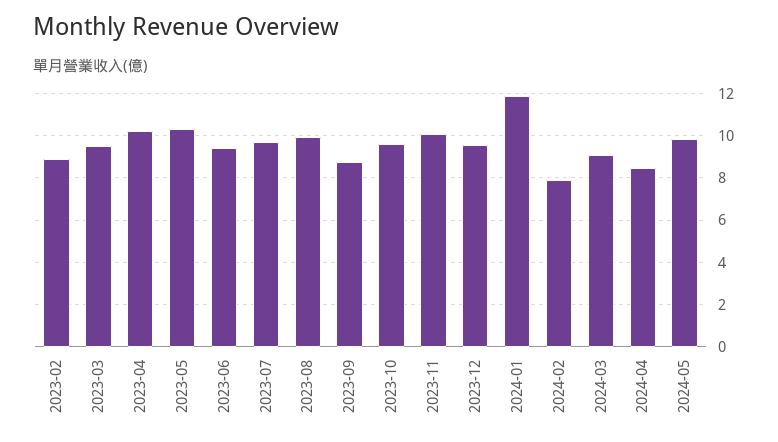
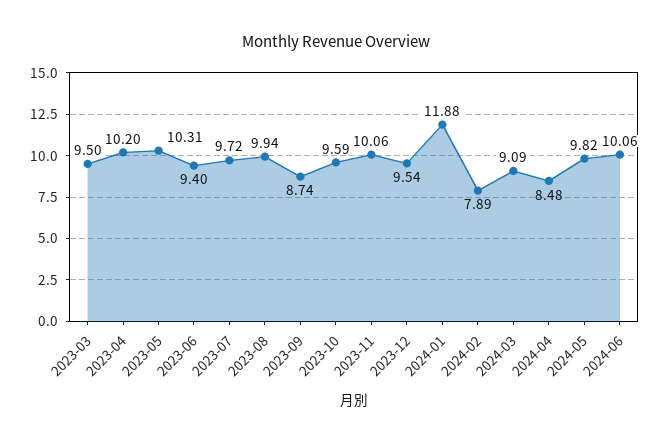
2023-02: 9 -> none
2024-06: none -> 10.06

